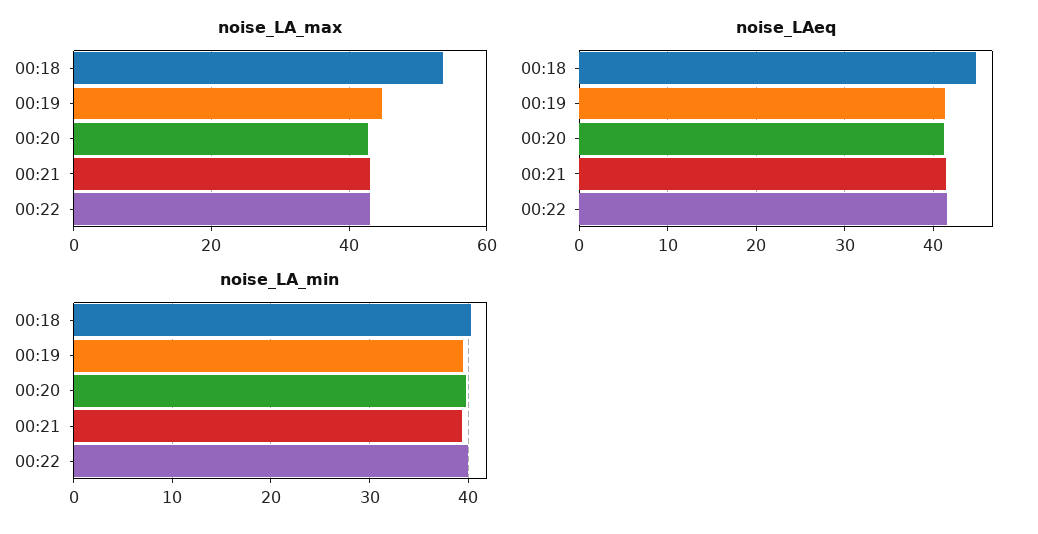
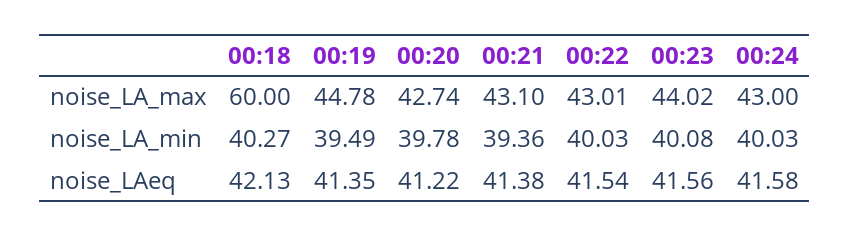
noise_LA_max, 00:18: 54 -> 60
noise_LAeq, 00:18: 45 -> 42.13
noise_LA_max, 00:23: none -> 44.02
noise_LA_max, 00:24: none -> 43
noise_LA_min, 00:23: none -> 40.08
noise_LA_min, 00:24: none -> 40.03
noise_LAeq, 00:23: none -> 41.56
noise_LAeq, 00:24: none -> 41.58

